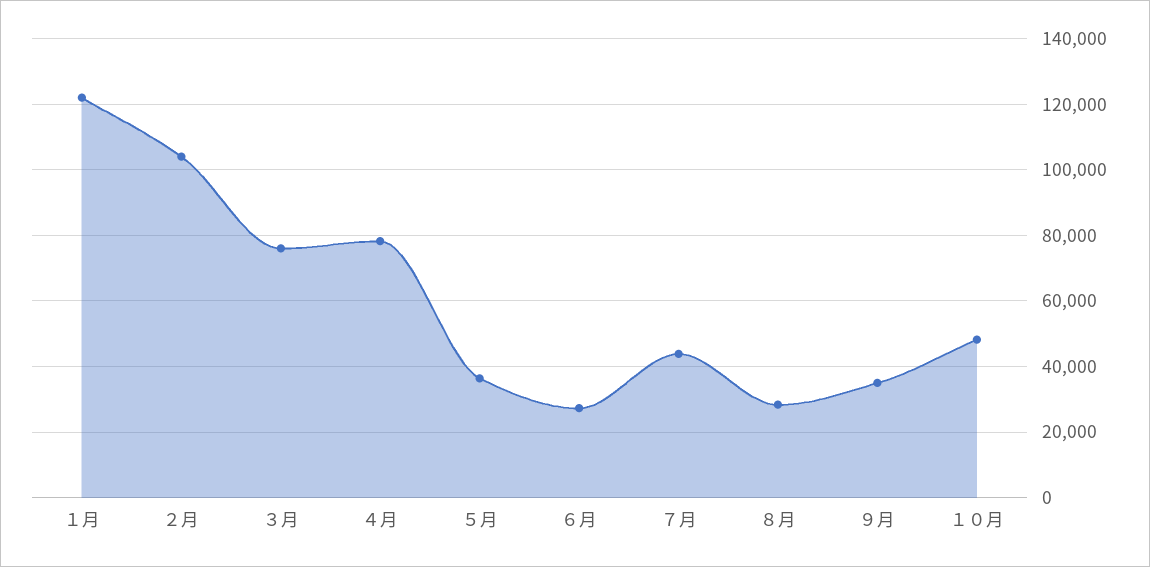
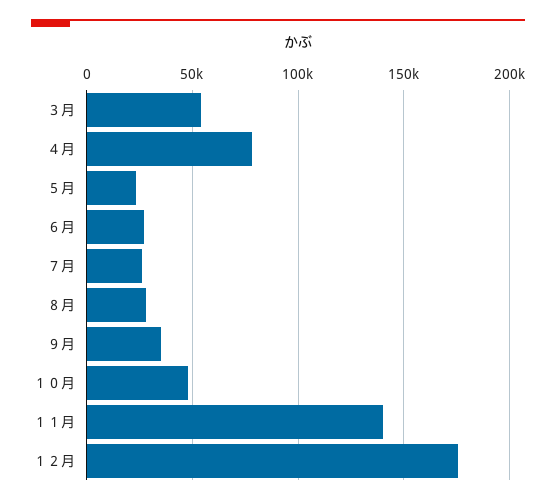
１月: 122000 -> none
２月: 104000 -> none
３月: 76000 -> 55000
５月: 36000 -> 25000
７月: 44000 -> 25000
１１月: none -> 140000
１２月: none -> 175000

